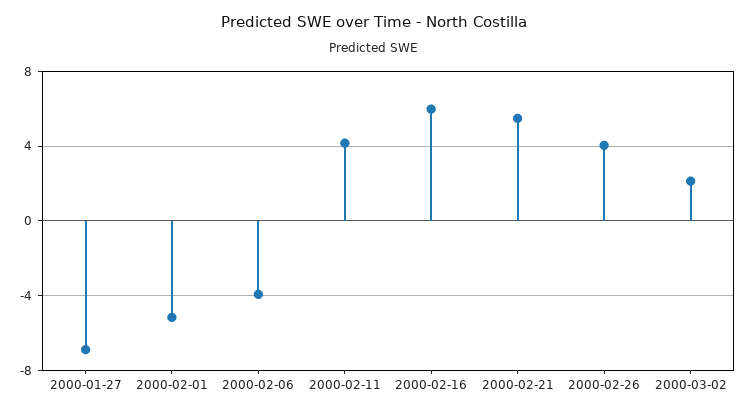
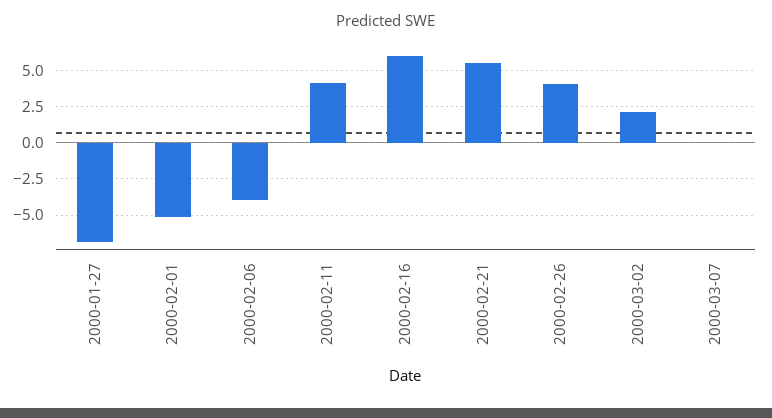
2000-03-07: none -> 0

